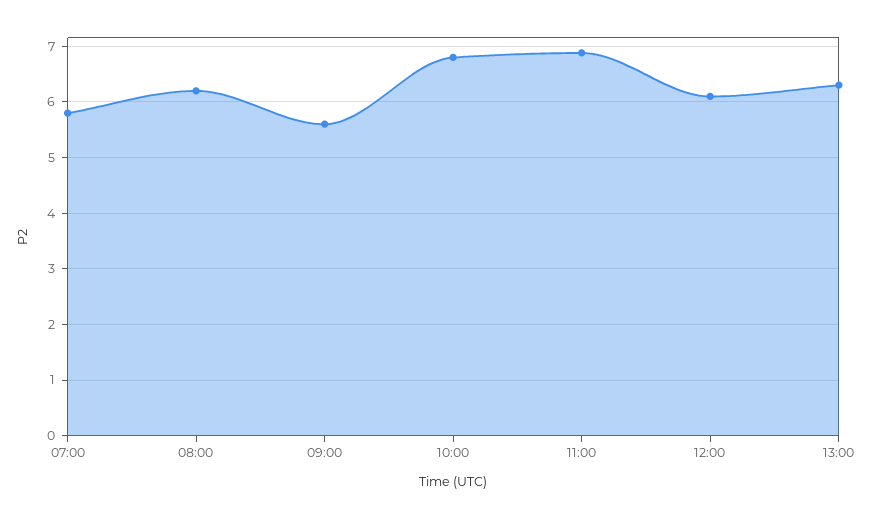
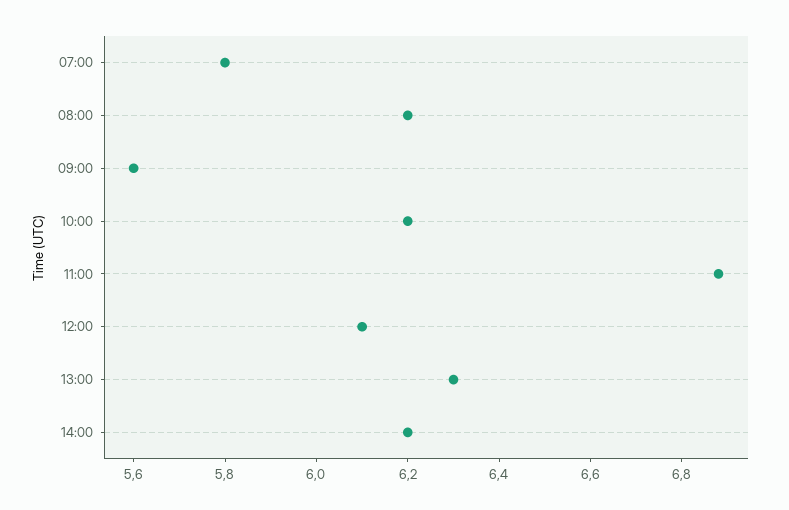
10:00: 6.8 -> 6.2
14:00: none -> 6.2

